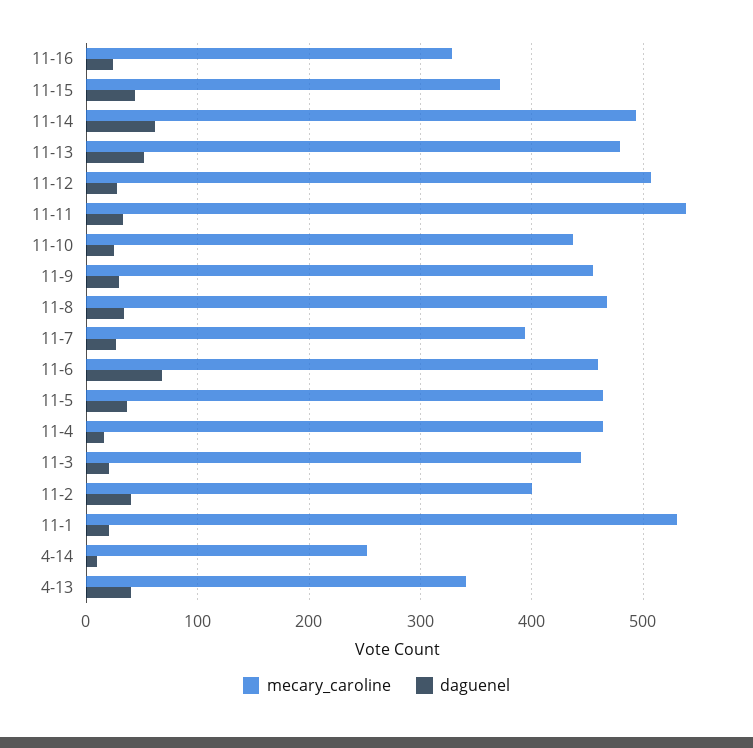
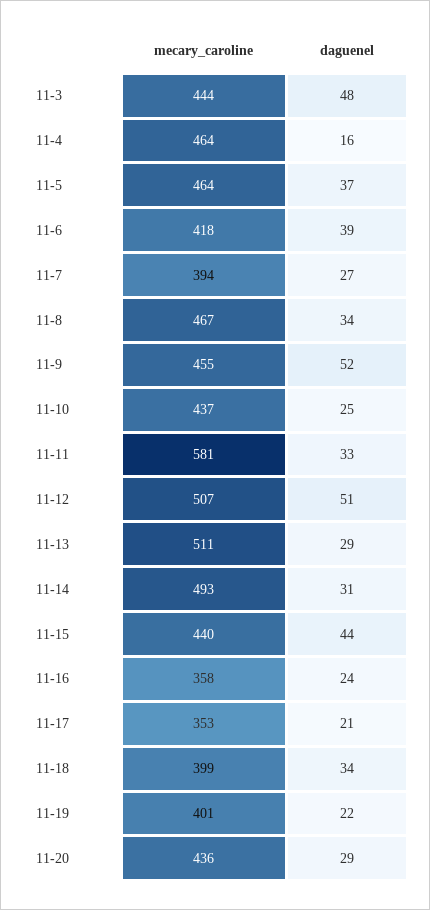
mecary_caroline, 11-16: 330 -> 358
mecary_caroline, 11-15: 370 -> 440
daguenel, 11-14: 60 -> 31
mecary_caroline, 11-13: 480 -> 511
daguenel, 11-13: 50 -> 29
daguenel, 11-12: 30 -> 51
mecary_caroline, 11-11: 540 -> 581
daguenel, 11-9: 30 -> 52
mecary_caroline, 11-6: 460 -> 418
daguenel, 11-6: 70 -> 39
daguenel, 11-3: 20 -> 48
mecary_caroline, 11-2: 400 -> none
daguenel, 11-2: 40 -> none
mecary_caroline, 11-1: 530 -> none
daguenel, 11-1: 20 -> none
mecary_caroline, 4-14: 250 -> none
daguenel, 4-14: 10 -> none
mecary_caroline, 4-13: 340 -> none
daguenel, 4-13: 40 -> none
mecary_caroline, 11-17: none -> 353
daguenel, 11-17: none -> 21
mecary_caroline, 11-18: none -> 399
daguenel, 11-18: none -> 34
mecary_caroline, 11-19: none -> 401
daguenel, 11-19: none -> 22
mecary_caroline, 11-20: none -> 436
daguenel, 11-20: none -> 29

